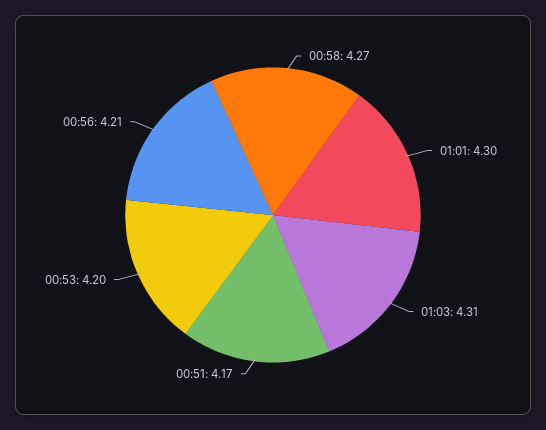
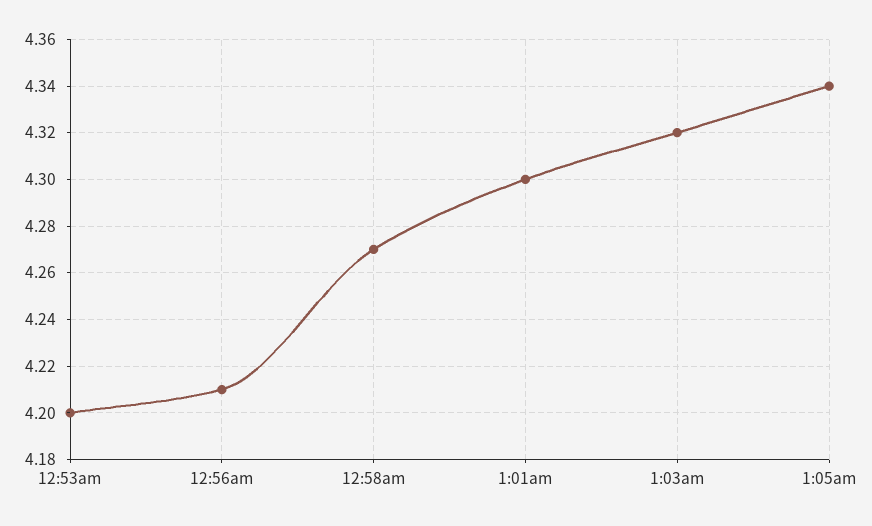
01:03: 4.31 -> 4.32
00:51: 4.17 -> none
1:05am: none -> 4.34

